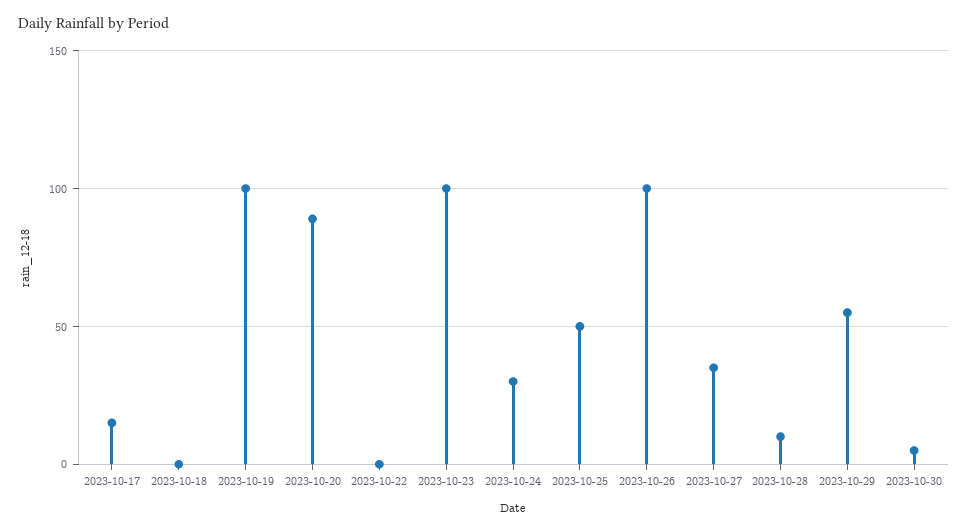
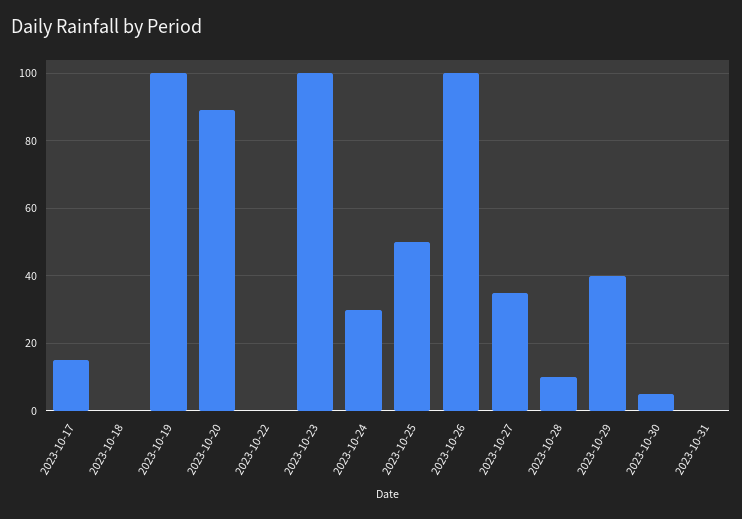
2023-10-29: 55 -> 40
2023-10-31: none -> 0

